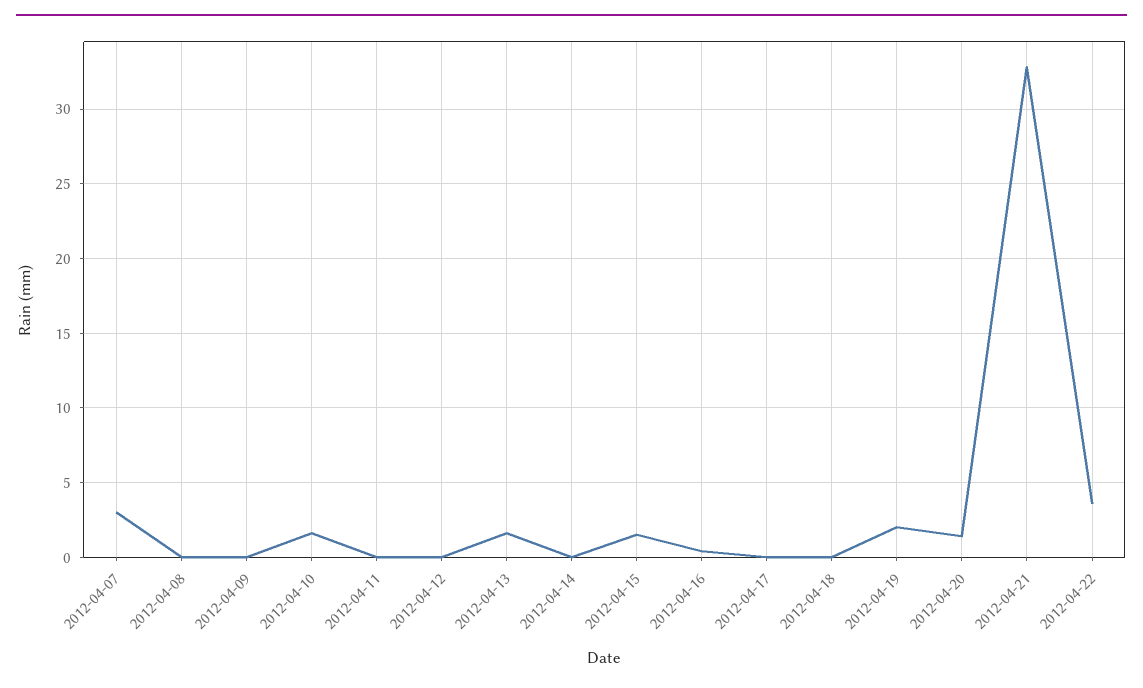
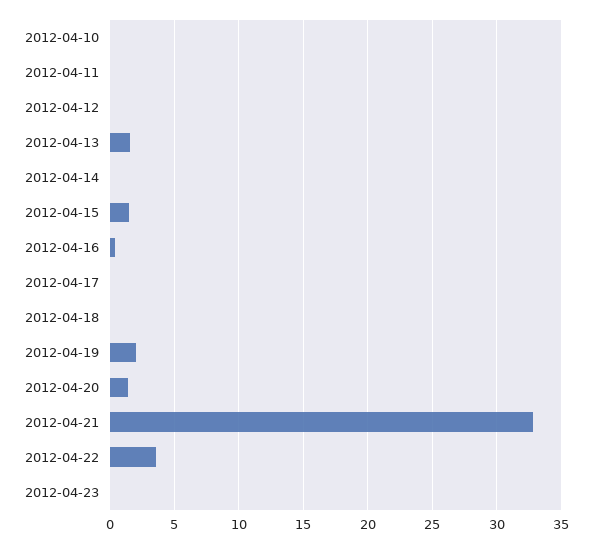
2012-04-07: 3 -> none
2012-04-08: 0 -> none
2012-04-09: 0 -> none
2012-04-10: 1.5 -> 0
2012-04-23: none -> 0

